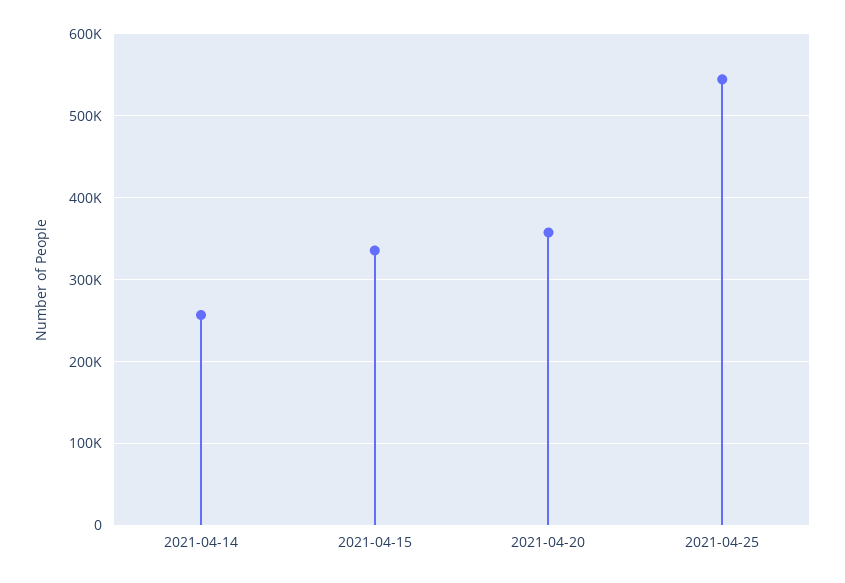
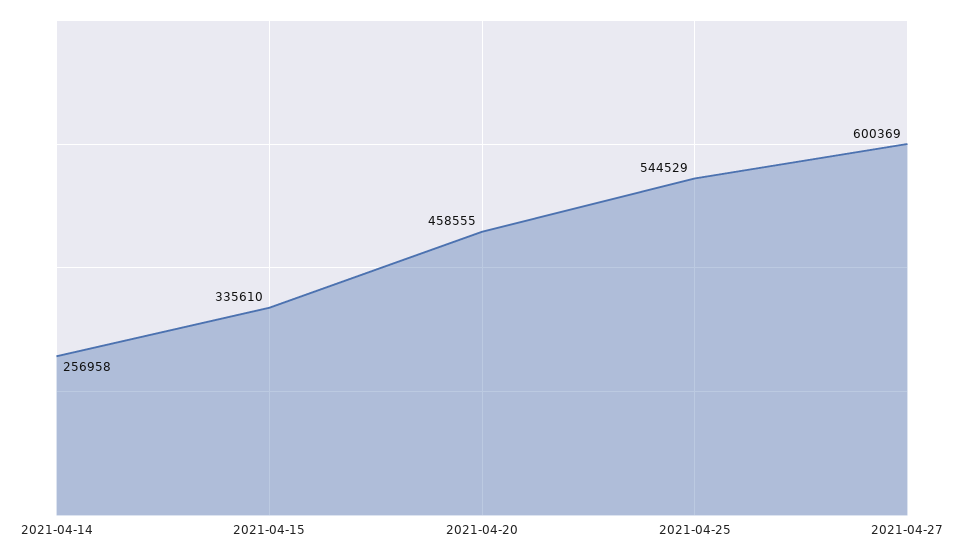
2021-04-20: 360000 -> 458555
2021-04-27: none -> 600369

